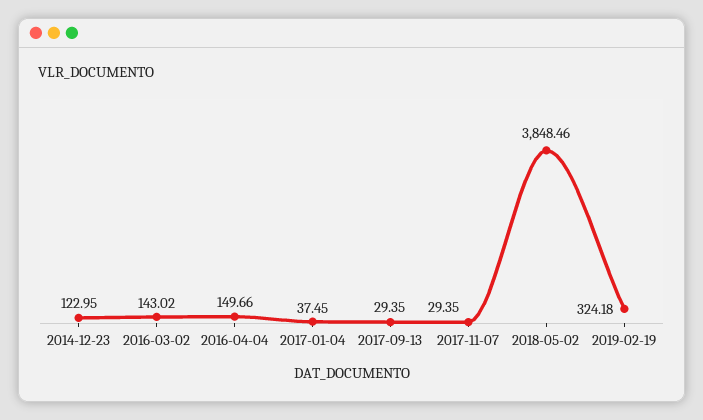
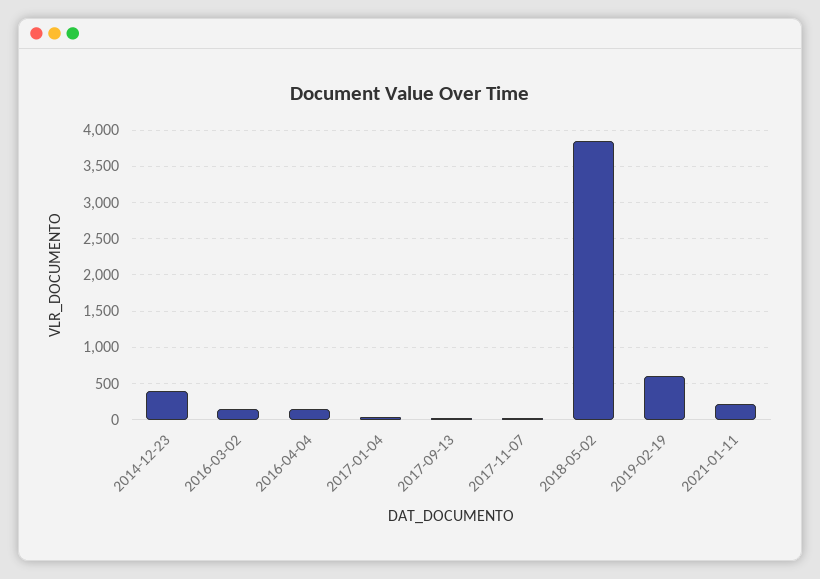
2014-12-23: 122.95 -> 400
2019-02-19: 324.18 -> 600
2021-01-11: none -> 200

